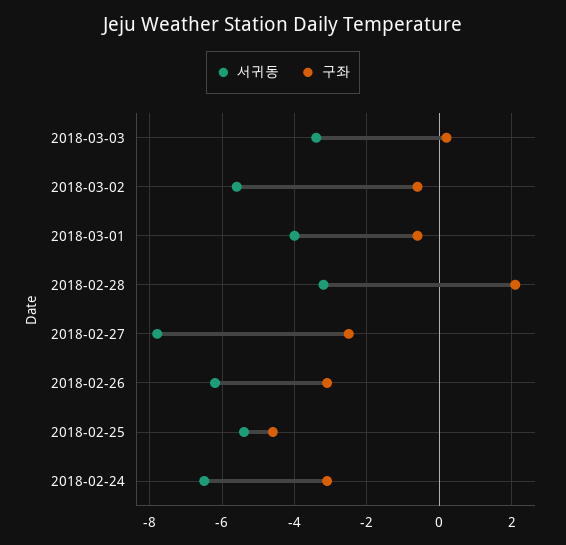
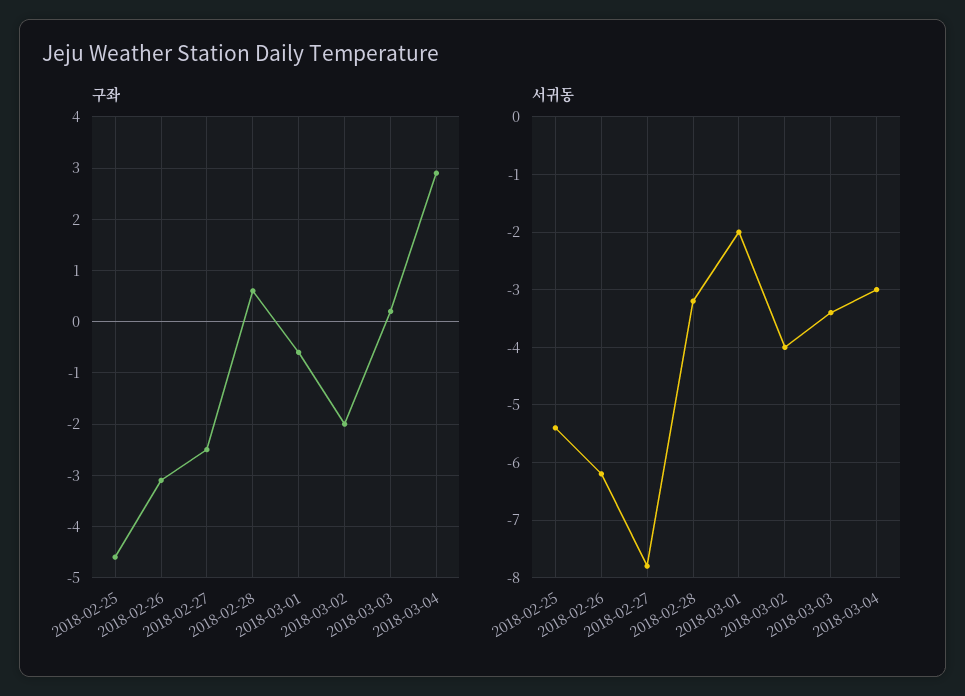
서귀동, 2018-03-02: -5.5 -> -4
구좌, 2018-03-02: -0.5 -> -2
서귀동, 2018-03-01: -4 -> -2
구좌, 2018-02-28: 2 -> 0.5
서귀동, 2018-02-24: -6.5 -> none
구좌, 2018-02-24: -3 -> none
구좌, 2018-03-04: none -> 3
서귀동, 2018-03-04: none -> -3

